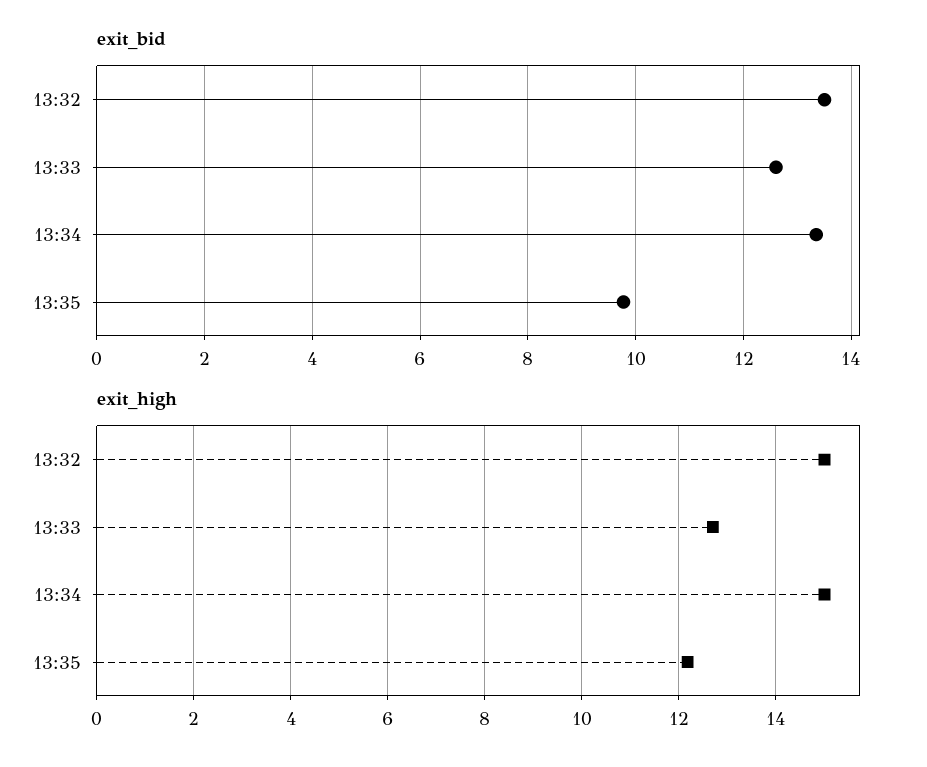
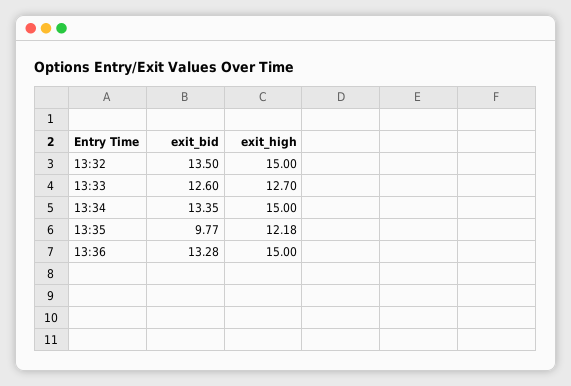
exit_bid, 13:36: none -> 13.28
exit_high, 13:36: none -> 15

